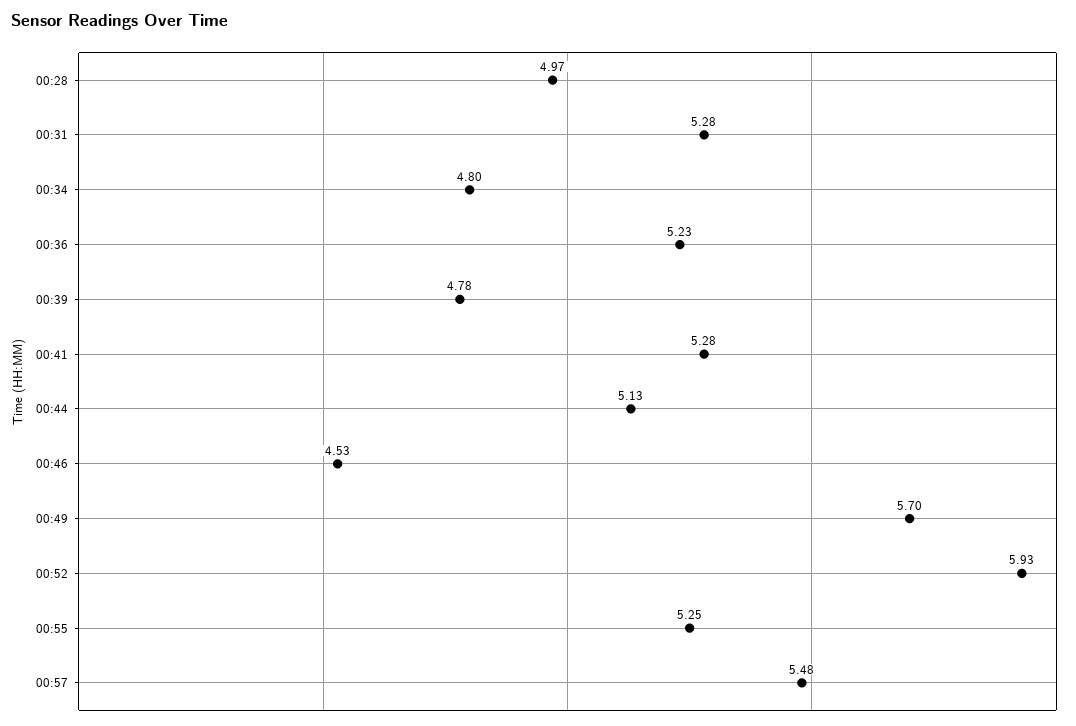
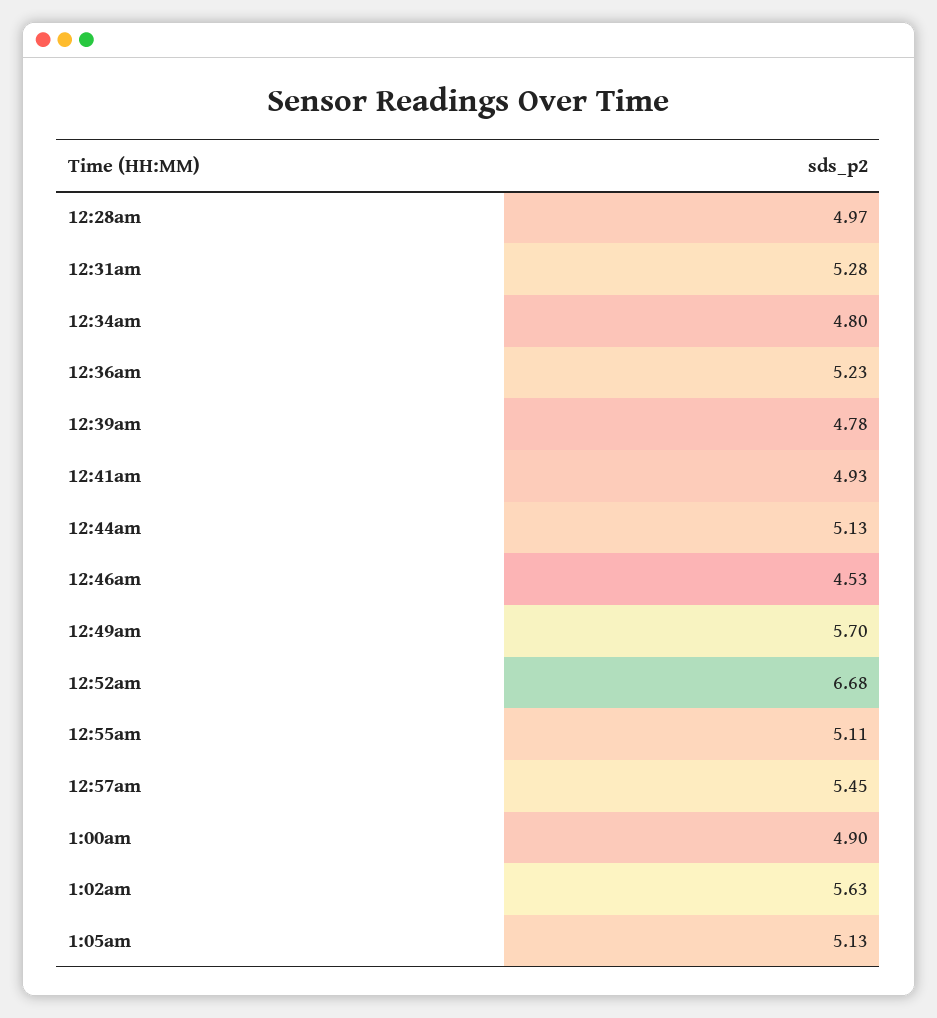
00:41: 5.28 -> 4.93
00:52: 5.93 -> 6.68
00:55: 5.25 -> 5.11
00:57: 5.48 -> 5.45
1:00am: none -> 4.9
1:02am: none -> 5.63
1:05am: none -> 5.13

